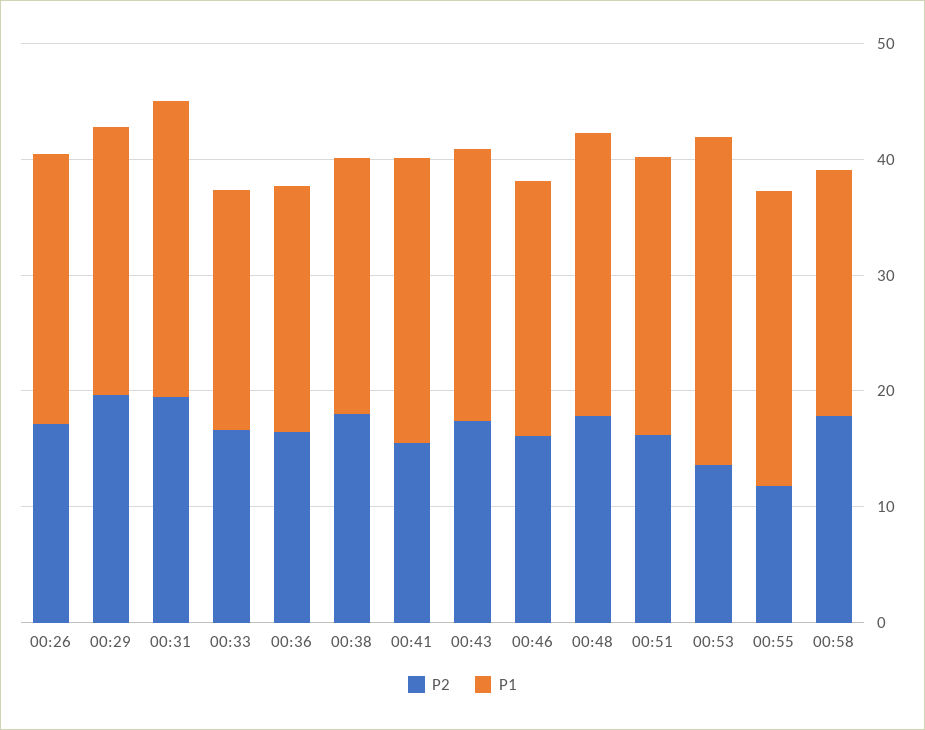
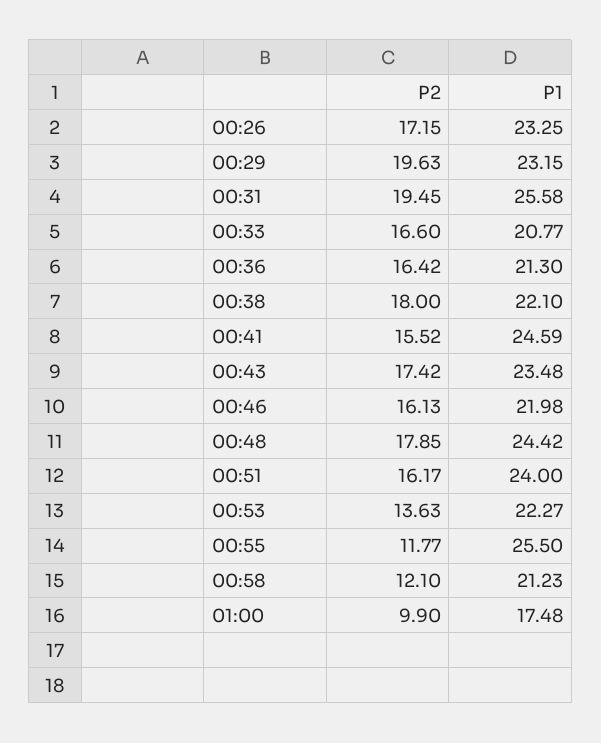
P1, 00:53: 28 -> 22.27
P2, 00:58: 18 -> 12.1
P2, 01:00: none -> 9.9
P1, 01:00: none -> 17.48

